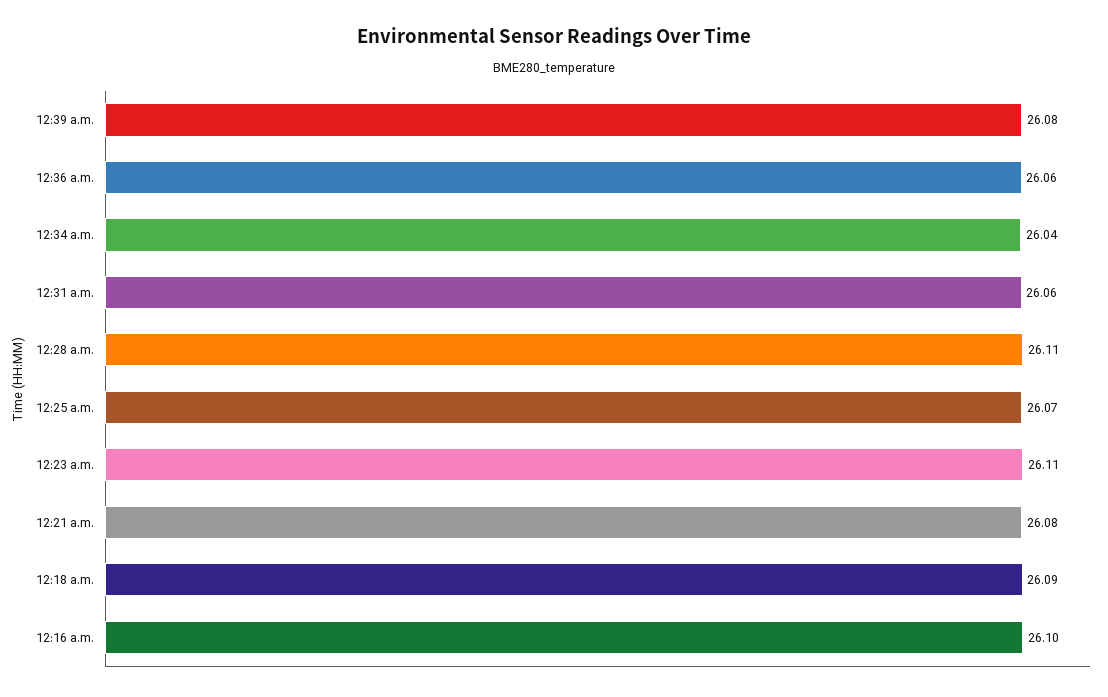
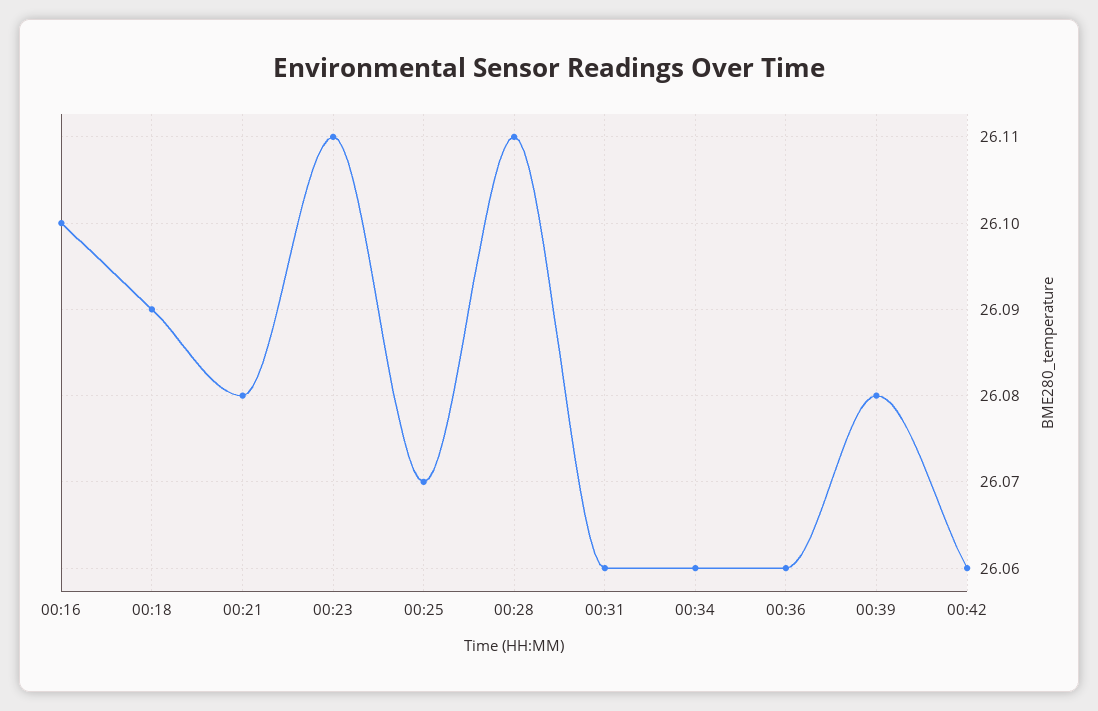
12:34 a.m.: 26.04 -> 26.06
00:42: none -> 26.06

